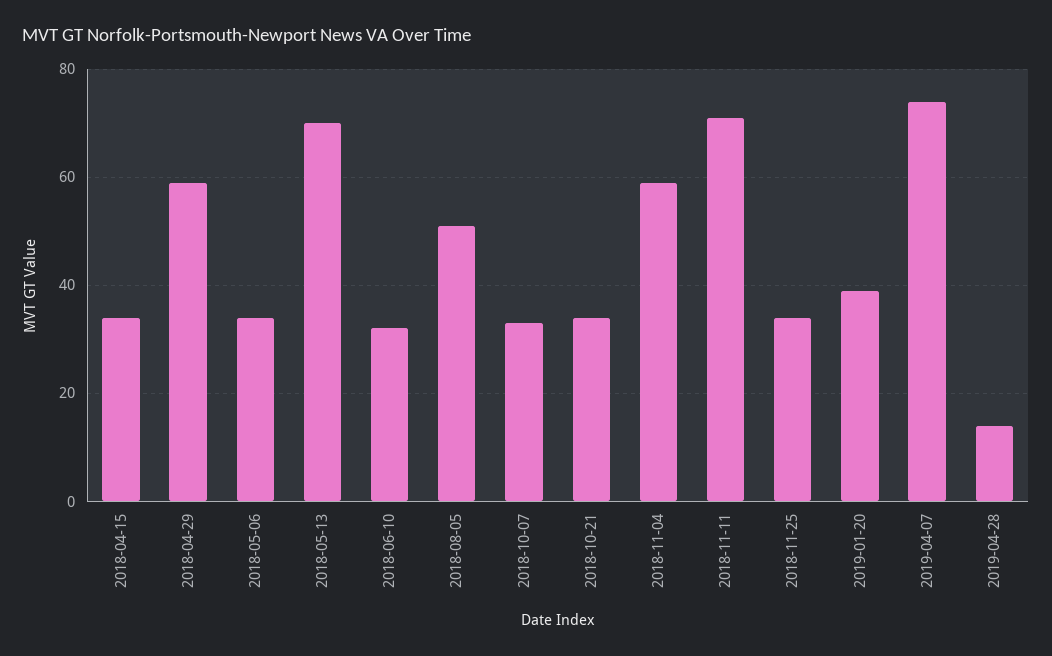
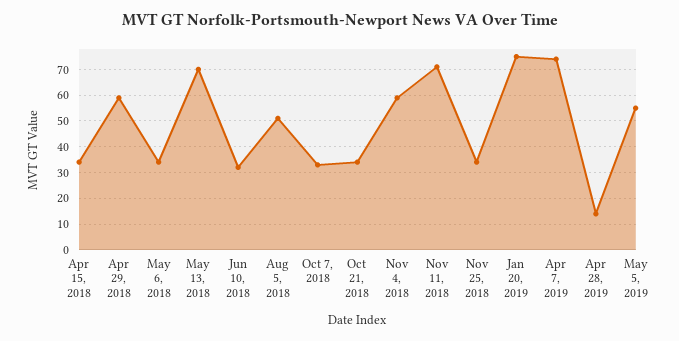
2019-01-20: 40 -> 75
May 5, 2019: none -> 55

